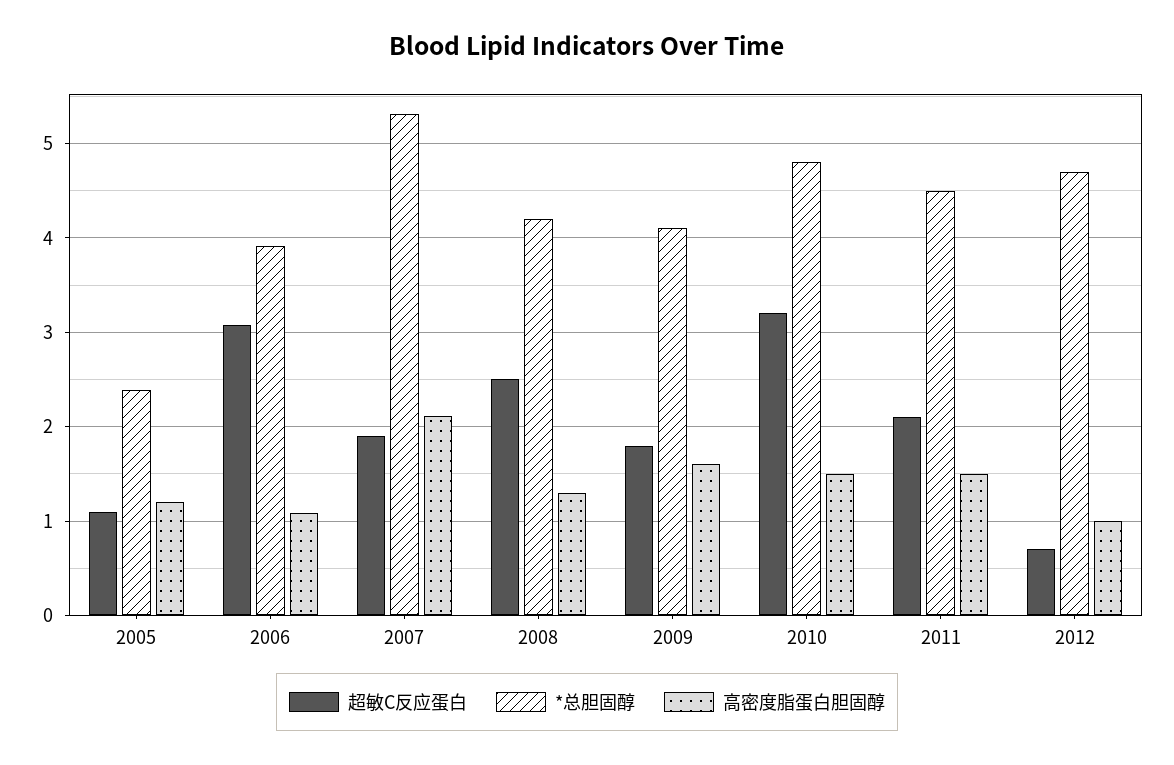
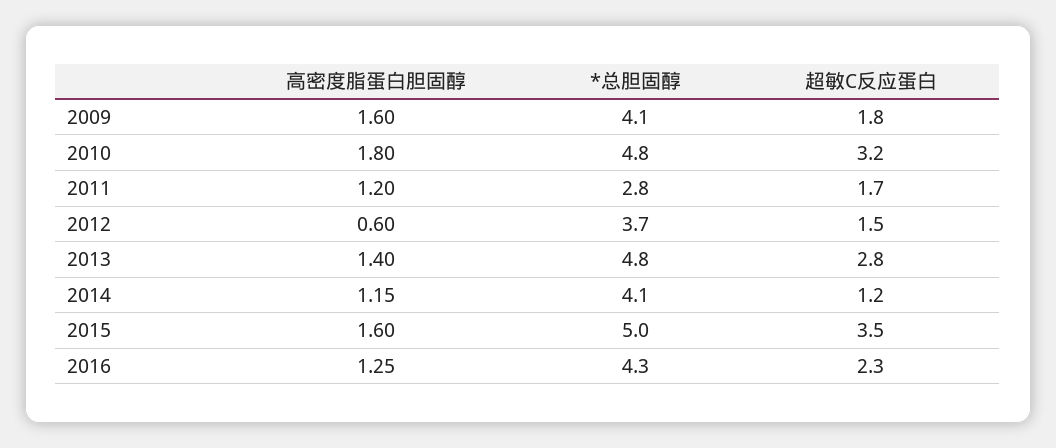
超敏C反应蛋白, 2005: 1.1 -> none
*总胆固醇, 2005: 2.4 -> none
高密度脂蛋白胆固醇, 2005: 1.2 -> none
超敏C反应蛋白, 2006: 3.1 -> none
*总胆固醇, 2006: 3.9 -> none
高密度脂蛋白胆固醇, 2006: 1.1 -> none
超敏C反应蛋白, 2007: 1.9 -> none
*总胆固醇, 2007: 5.3 -> none
高密度脂蛋白胆固醇, 2007: 2.1 -> none
超敏C反应蛋白, 2008: 2.5 -> none
*总胆固醇, 2008: 4.2 -> none
高密度脂蛋白胆固醇, 2008: 1.3 -> none
高密度脂蛋白胆固醇, 2010: 1.5 -> 1.8
超敏C反应蛋白, 2011: 2.1 -> 1.7
*总胆固醇, 2011: 4.5 -> 2.8
高密度脂蛋白胆固醇, 2011: 1.5 -> 1.2
超敏C反应蛋白, 2012: 0.7 -> 1.5
*总胆固醇, 2012: 4.7 -> 3.7
高密度脂蛋白胆固醇, 2012: 1 -> 0.6
高密度脂蛋白胆固醇, 2013: none -> 1.4
*总胆固醇, 2013: none -> 4.8
超敏C反应蛋白, 2013: none -> 2.8
高密度脂蛋白胆固醇, 2014: none -> 1.15
*总胆固醇, 2014: none -> 4.1
超敏C反应蛋白, 2014: none -> 1.2
高密度脂蛋白胆固醇, 2015: none -> 1.6
*总胆固醇, 2015: none -> 5
超敏C反应蛋白, 2015: none -> 3.5
高密度脂蛋白胆固醇, 2016: none -> 1.25
*总胆固醇, 2016: none -> 4.3
超敏C反应蛋白, 2016: none -> 2.3

